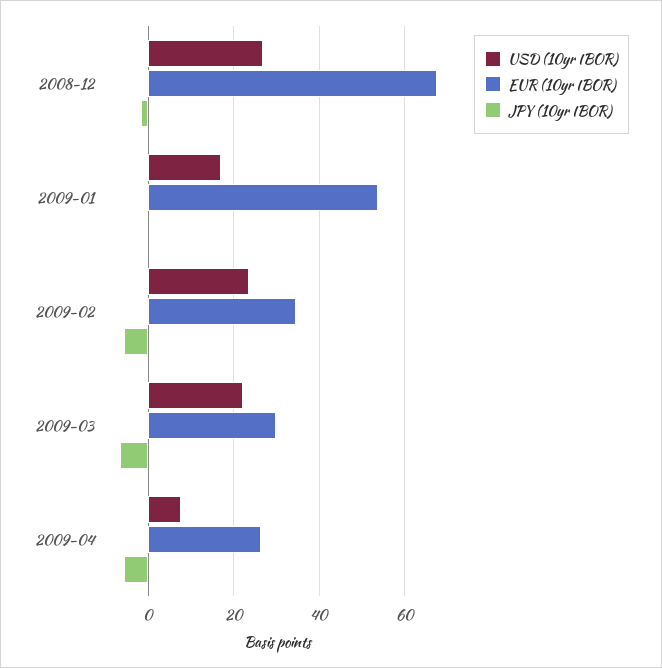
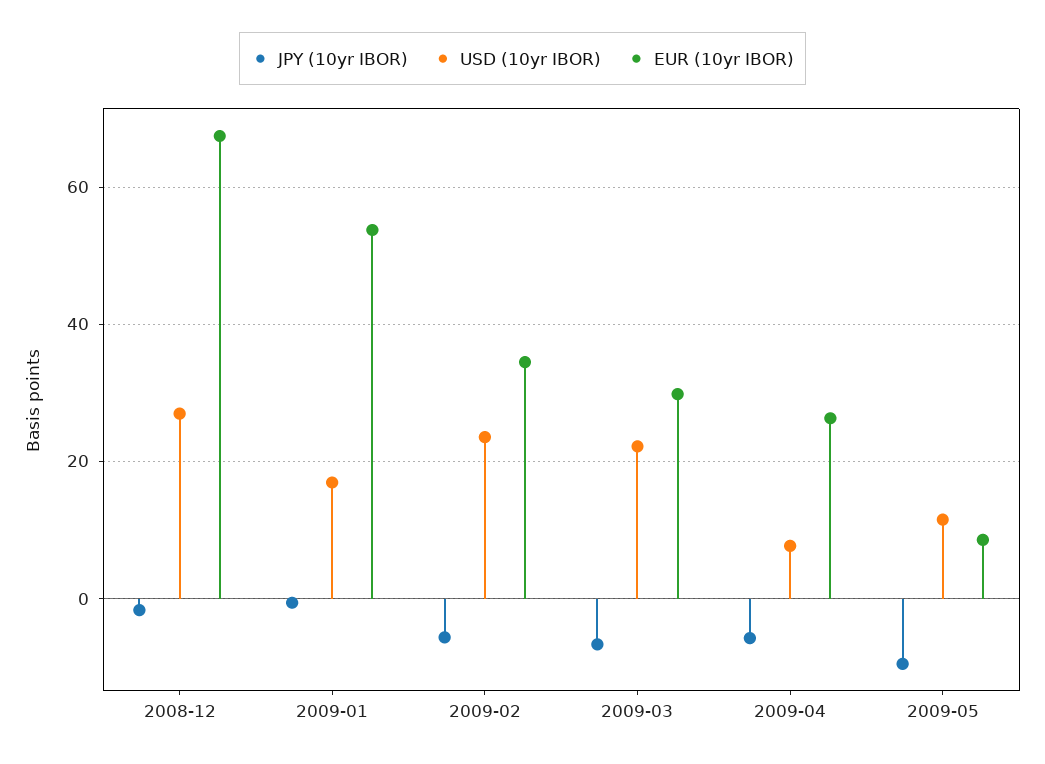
JPY (10yr IBOR), 2009-05: none -> -10
USD (10yr IBOR), 2009-05: none -> 12
EUR (10yr IBOR), 2009-05: none -> 8

